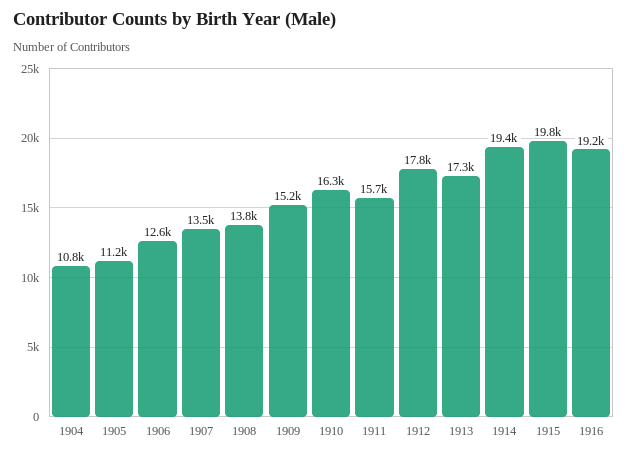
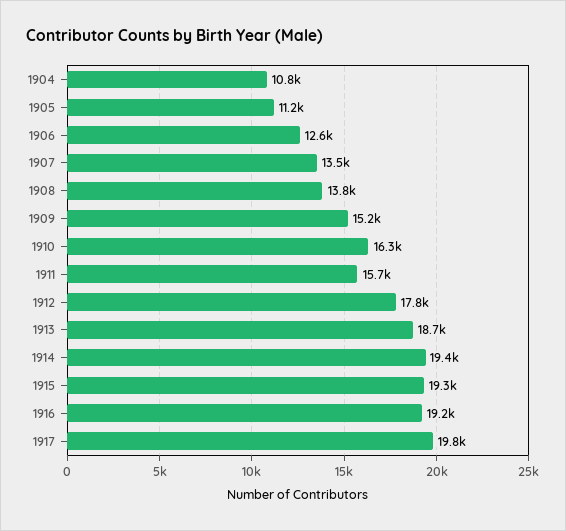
1913: 17300 -> 18700
1915: 19800 -> 19300
1917: none -> 19800

